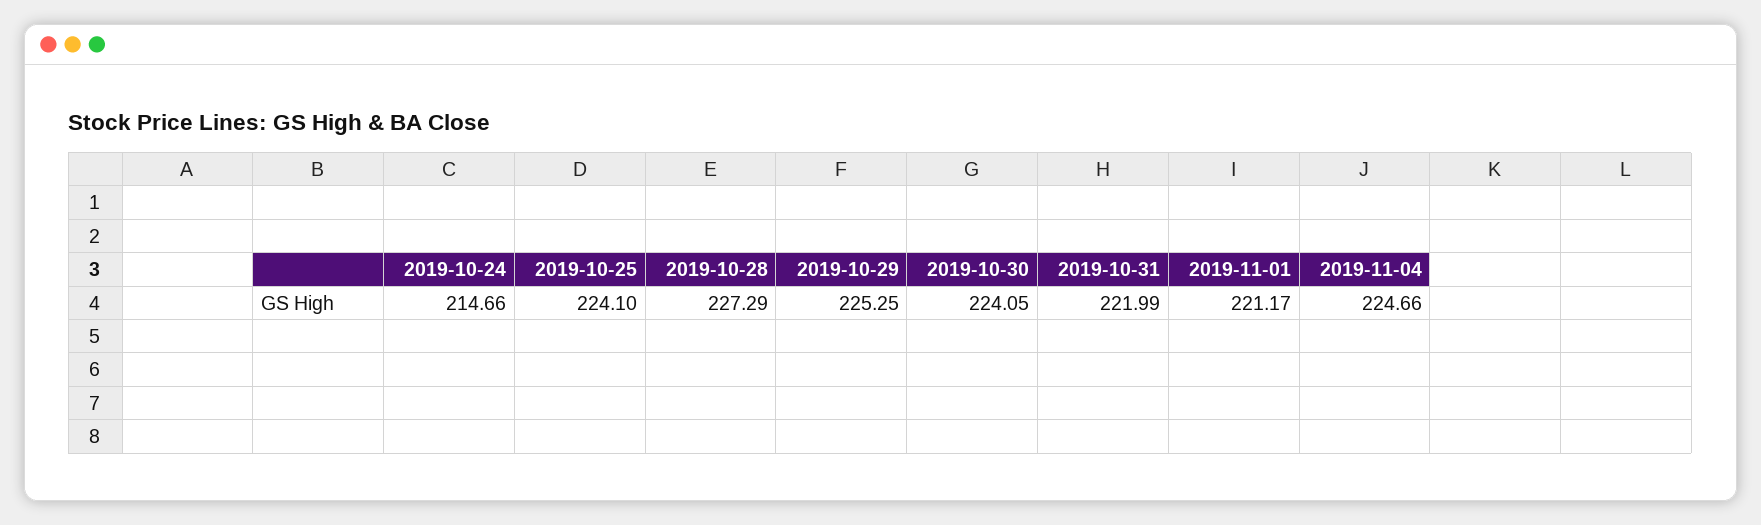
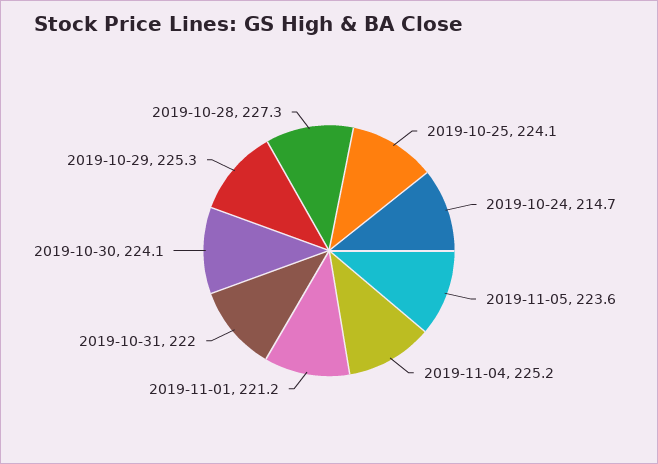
2019-11-04: 224.66 -> 225.2
2019-11-05: none -> 223.6

